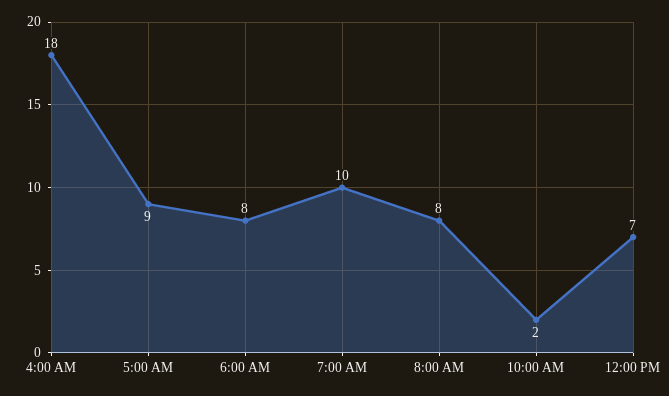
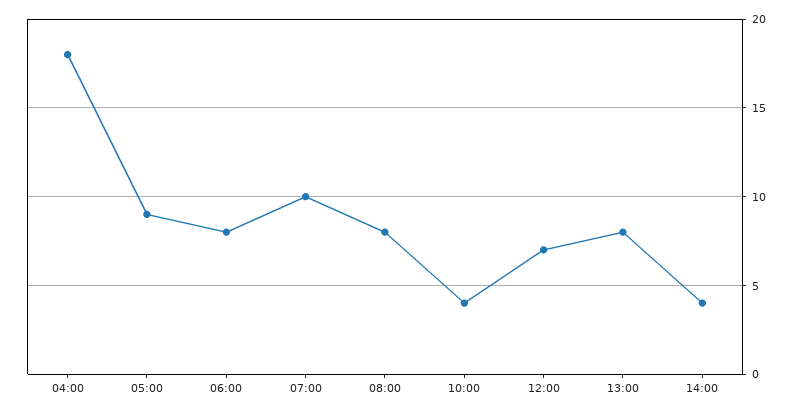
10:00 AM: 2 -> 4
13:00: none -> 8
14:00: none -> 4

